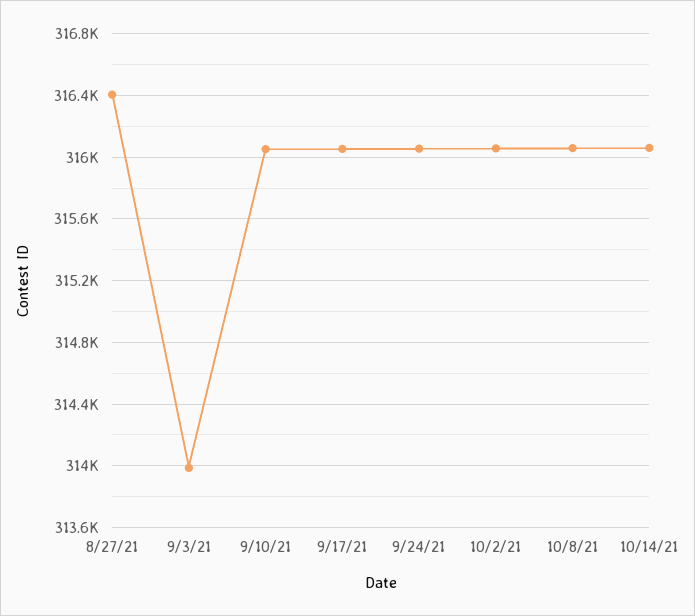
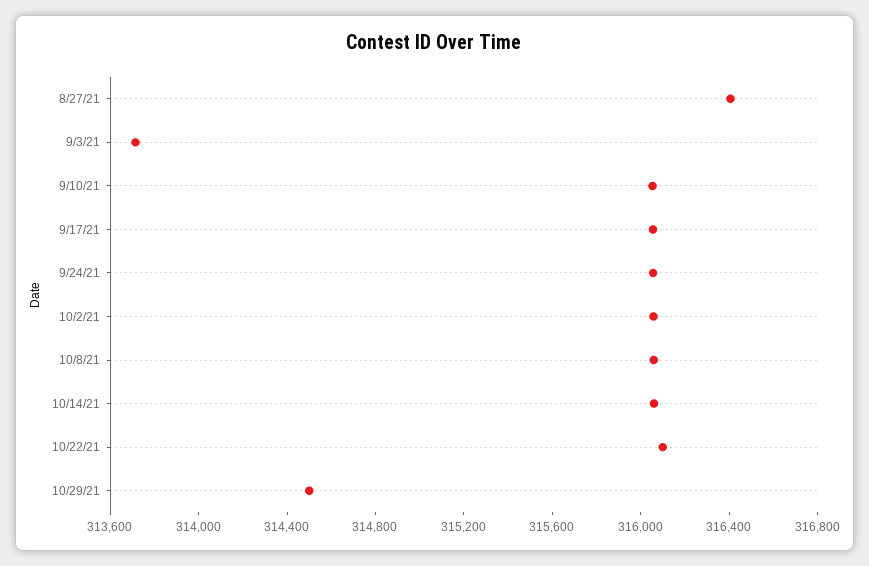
9/3/21: 314000 -> 313700
10/22/21: none -> 316100
10/29/21: none -> 314500

